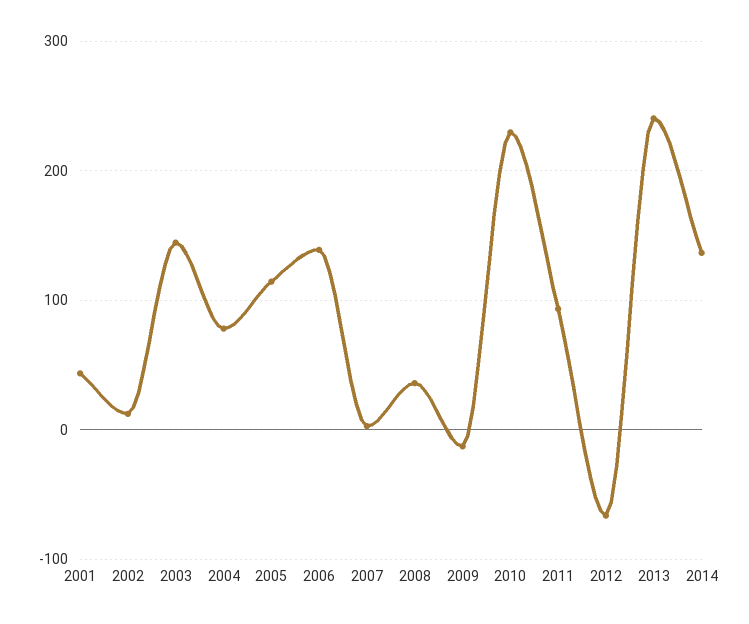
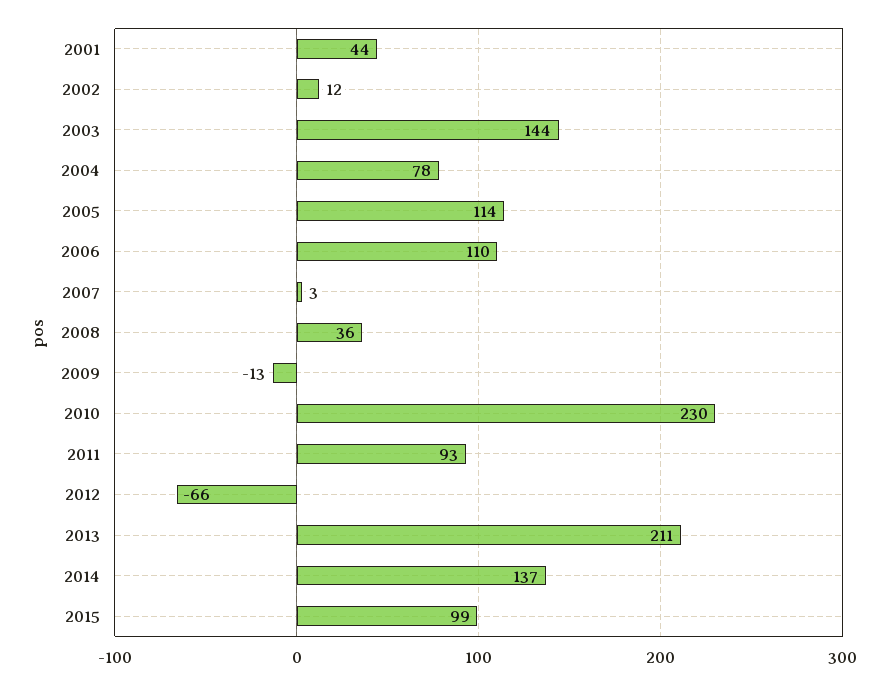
2006: 140 -> 110
2013: 240 -> 211
2015: none -> 99

